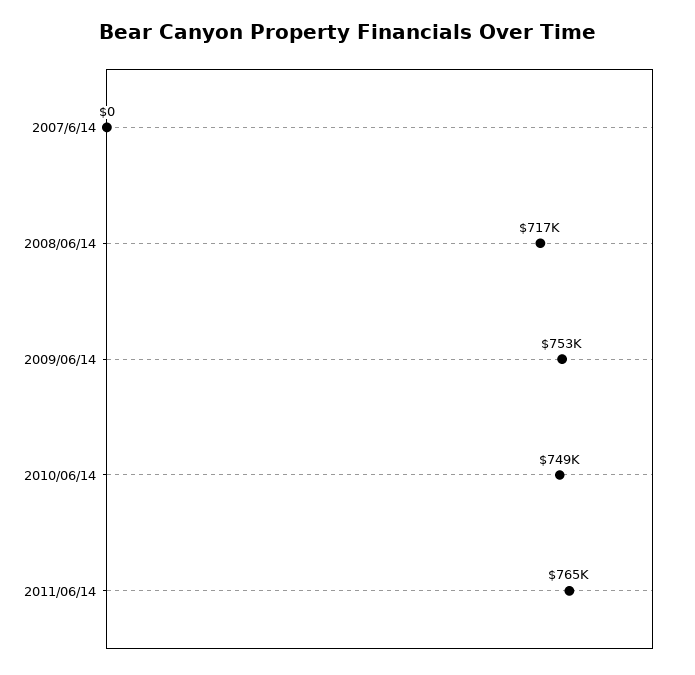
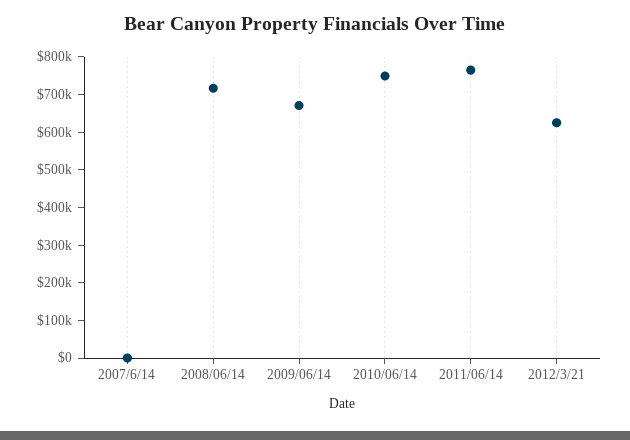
2009/06/14: 753000 -> 675000
2012/3/21: none -> 625000

